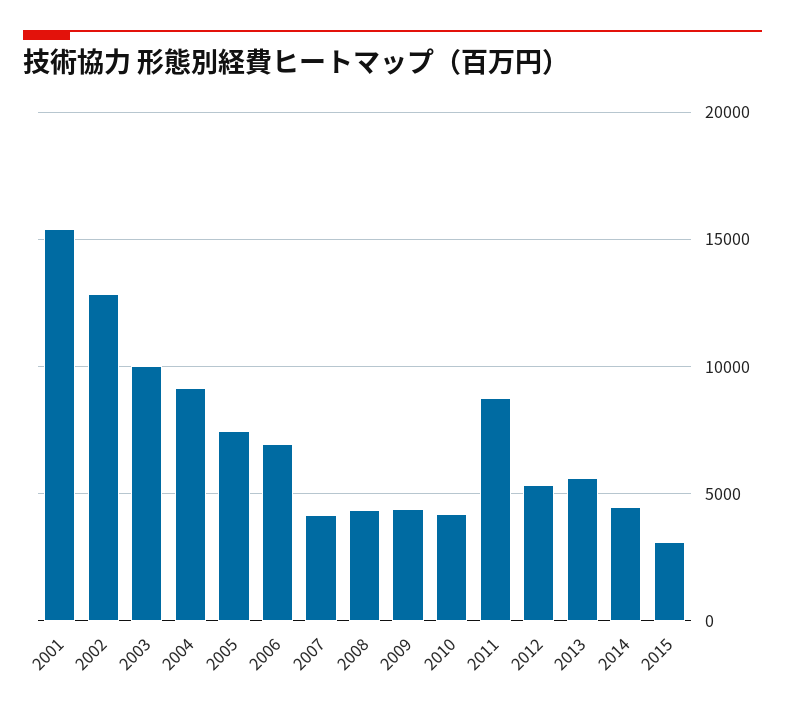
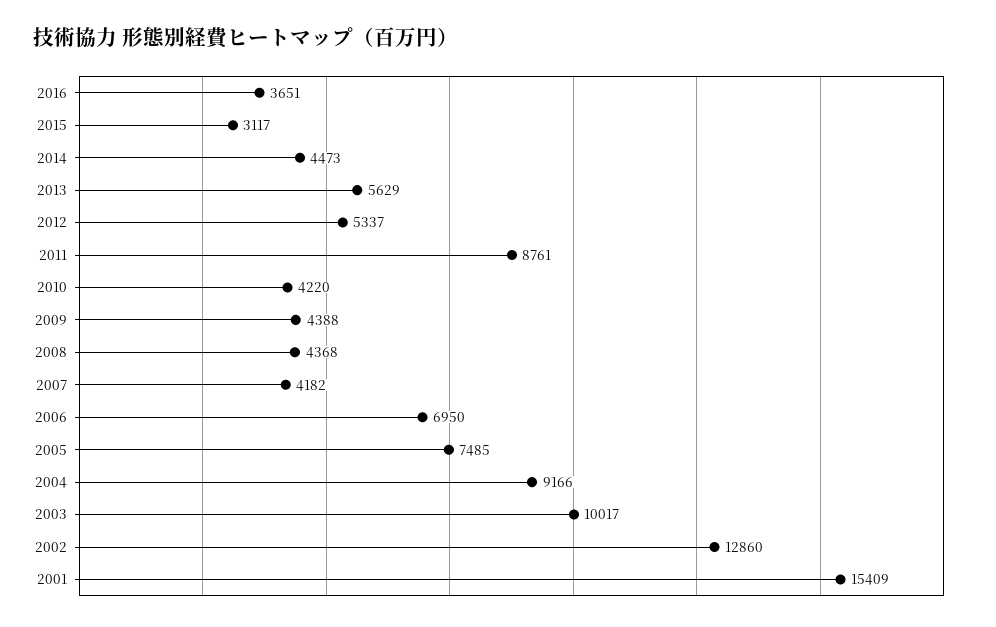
2016: none -> 3651

